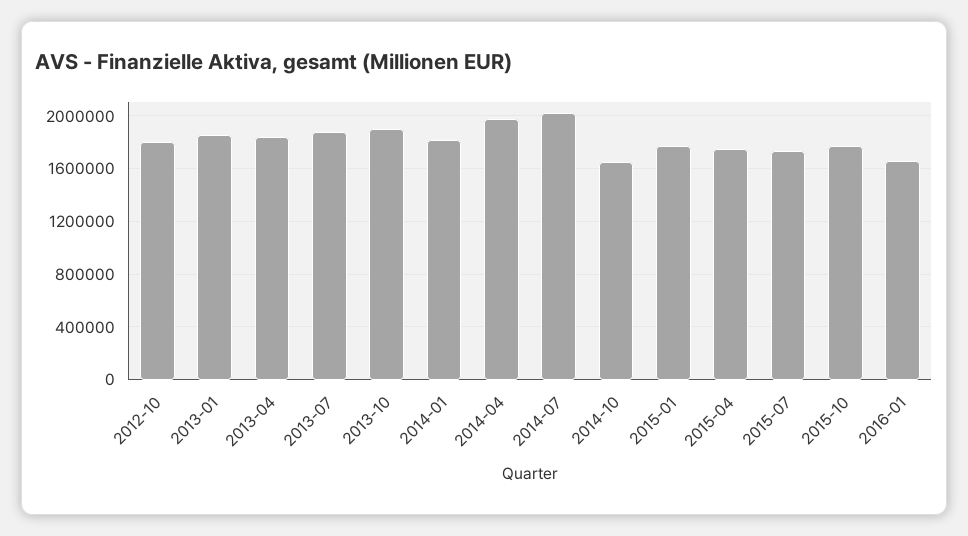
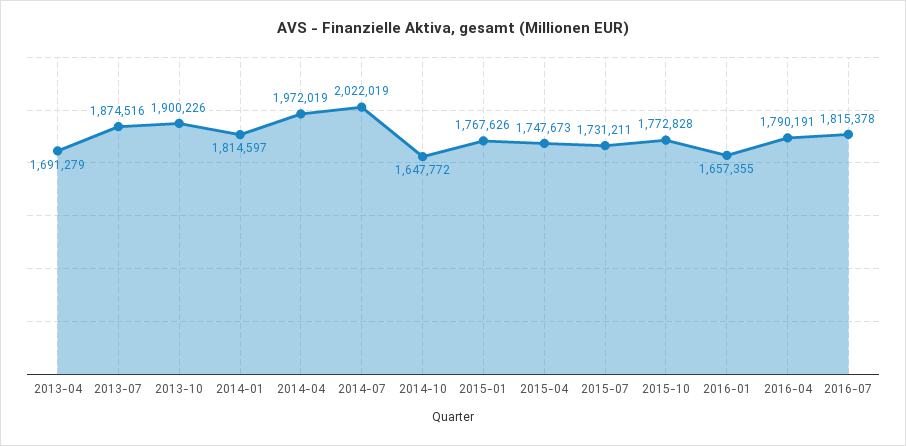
2012-10: 1800000 -> none
2013-01: 1850000 -> none
2013-04: 1850000 -> 1691279
2016-04: none -> 1790191
2016-07: none -> 1815378

